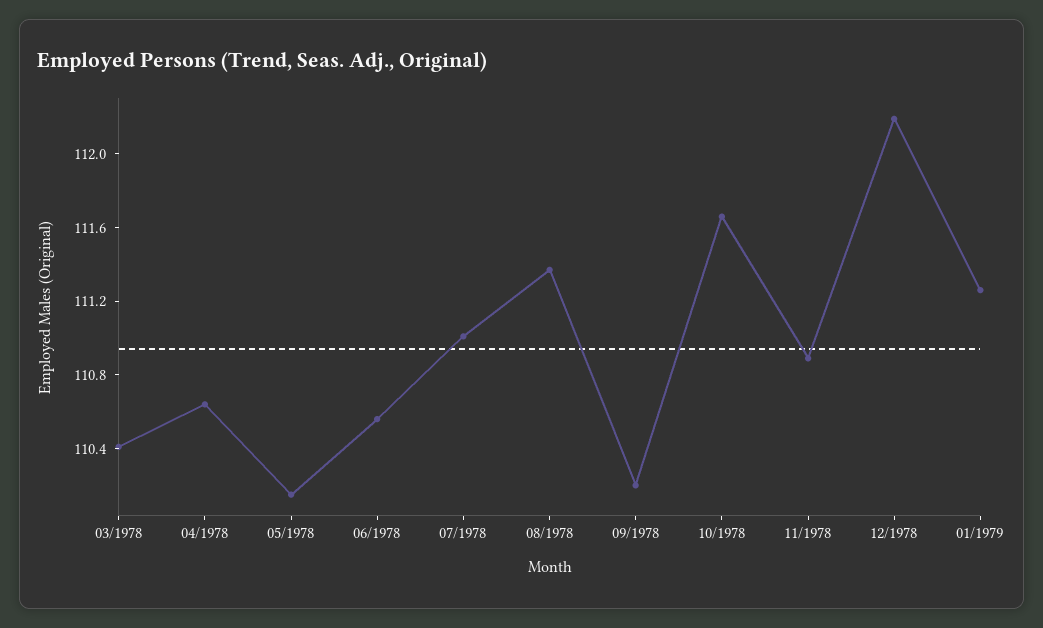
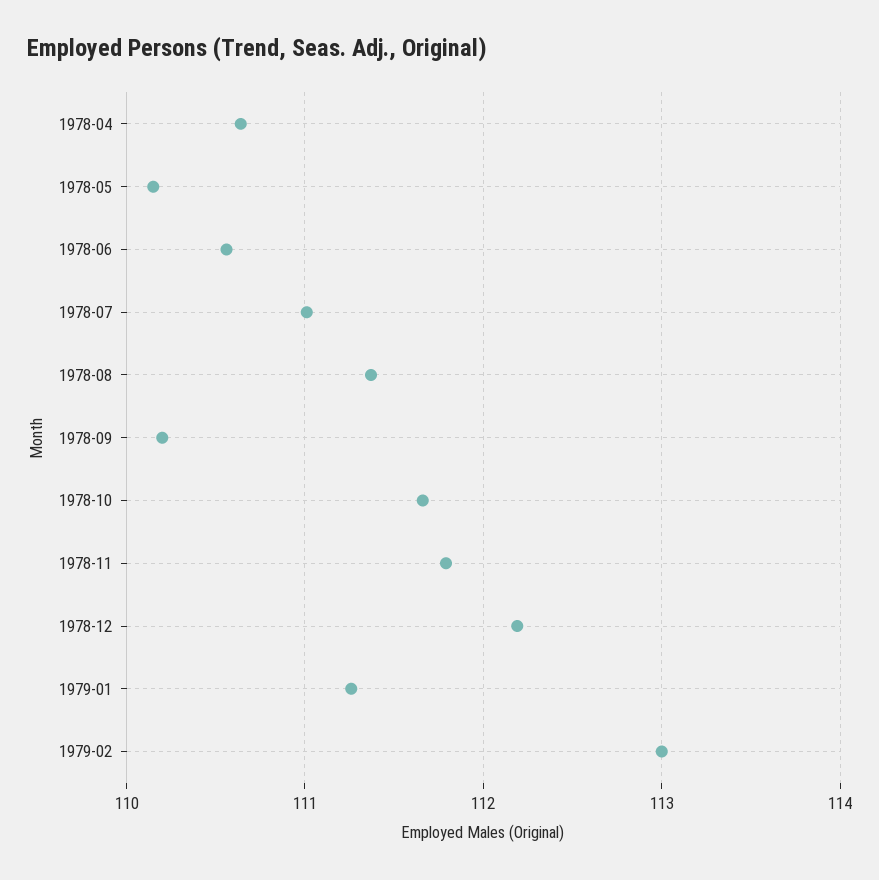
03/1978: 110.4 -> none
11/1978: 110.9 -> 111.8
1979-02: none -> 113

